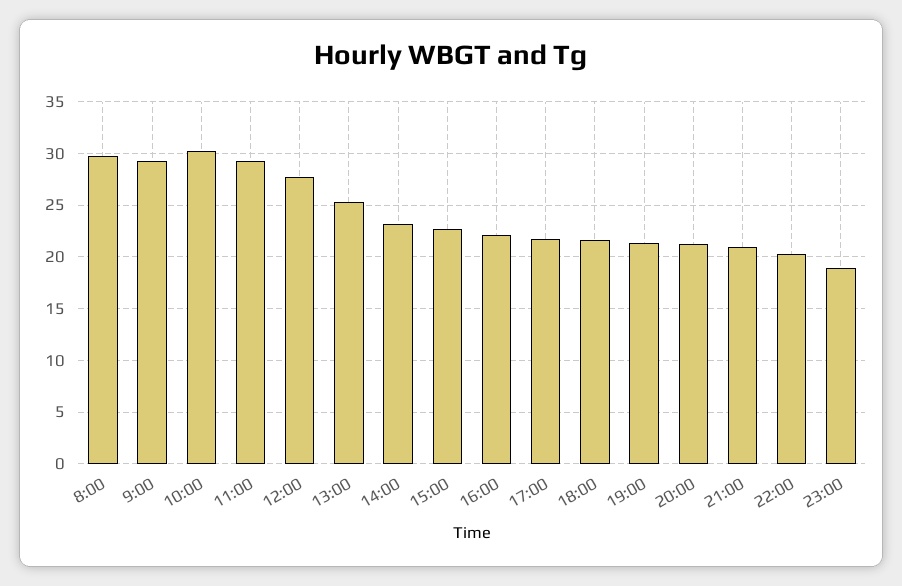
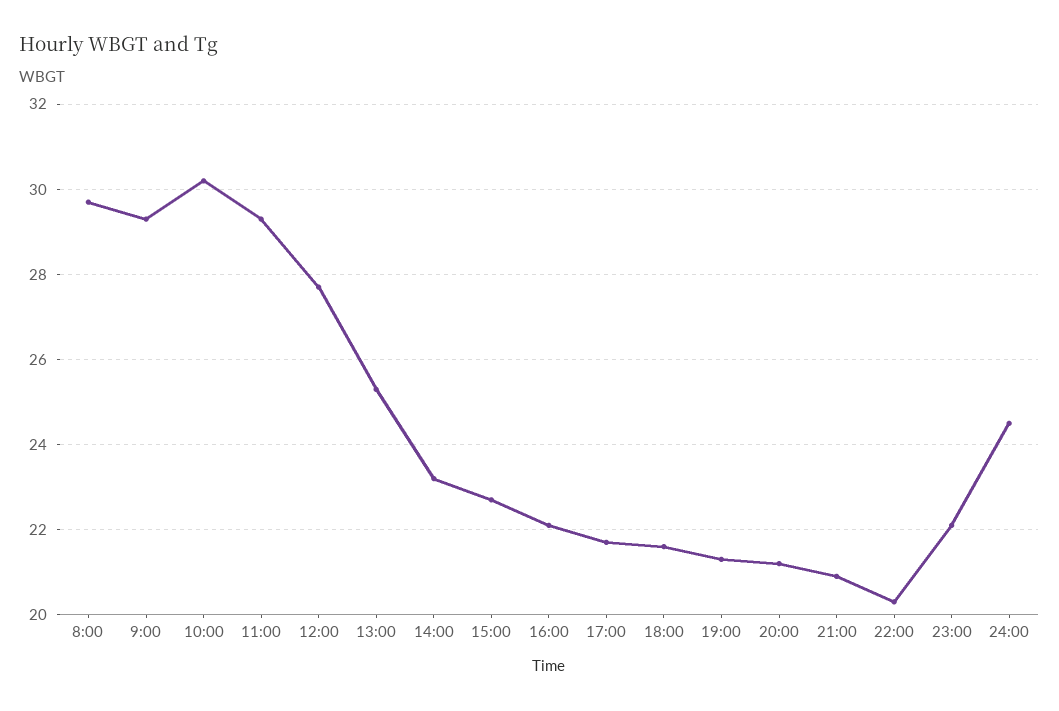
23:00: 19 -> 22
24:00: none -> 24.5

